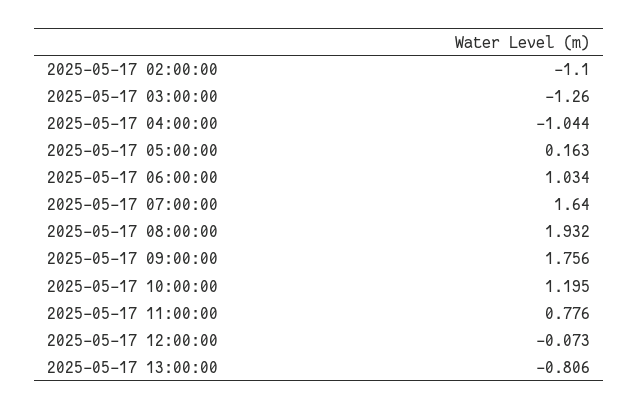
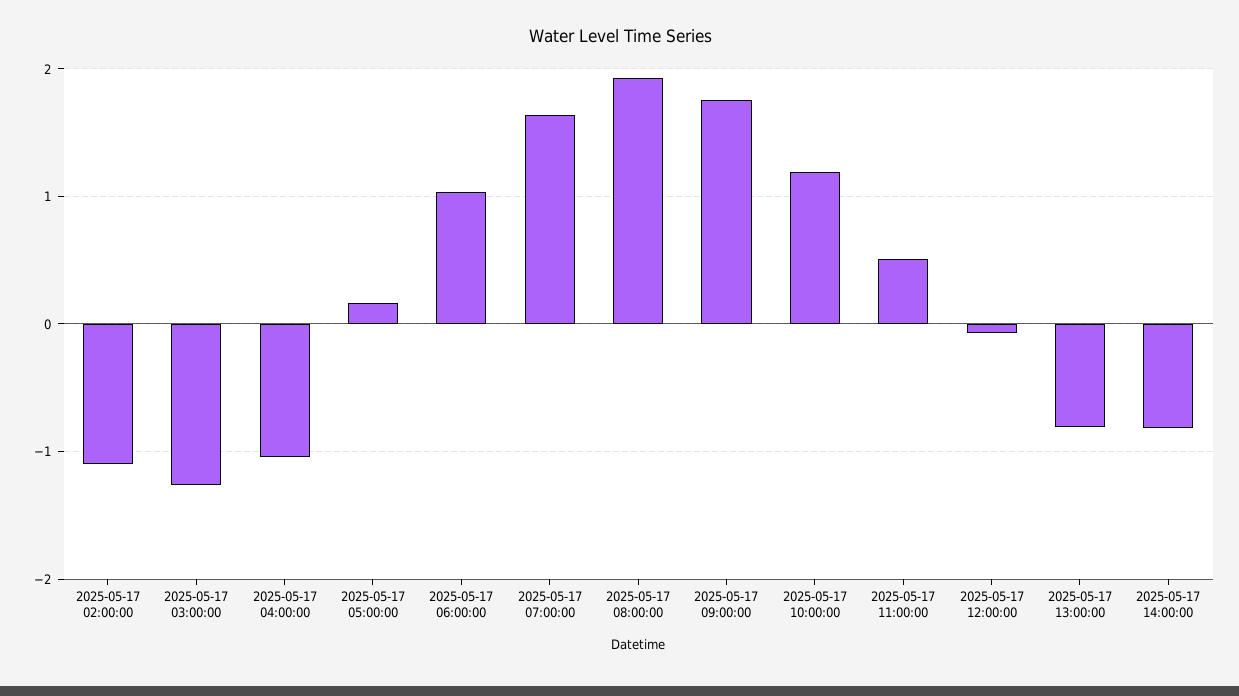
2025-05-17 11:00:00: 0.776 -> 0.5
2025-05-17 14:00:00: none -> -0.8

